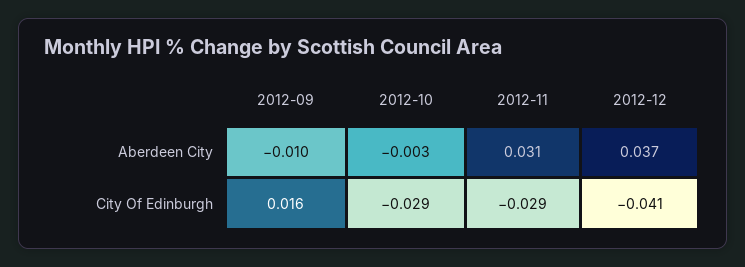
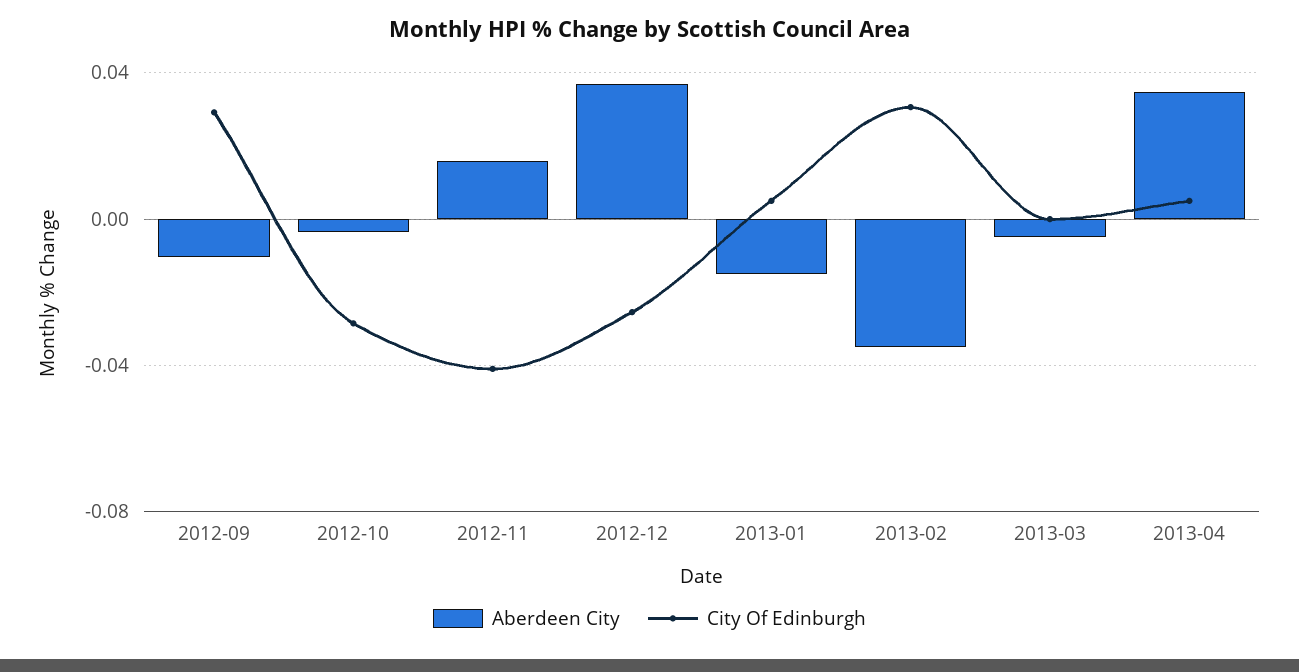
Aberdeen City, 2012-11: 0.031 -> 0.015
City Of Edinburgh, 2012-09: 0.016 -> 0.03
City Of Edinburgh, 2012-11: -0.029 -> -0.04
City Of Edinburgh, 2012-12: -0.041 -> -0.025
Aberdeen City, 2013-01: none -> -0.015
City Of Edinburgh, 2013-01: none -> 0.005
Aberdeen City, 2013-02: none -> -0.035
City Of Edinburgh, 2013-02: none -> 0.03
Aberdeen City, 2013-03: none -> -0.005
City Of Edinburgh, 2013-03: none -> 0
Aberdeen City, 2013-04: none -> 0.035
City Of Edinburgh, 2013-04: none -> 0.005

